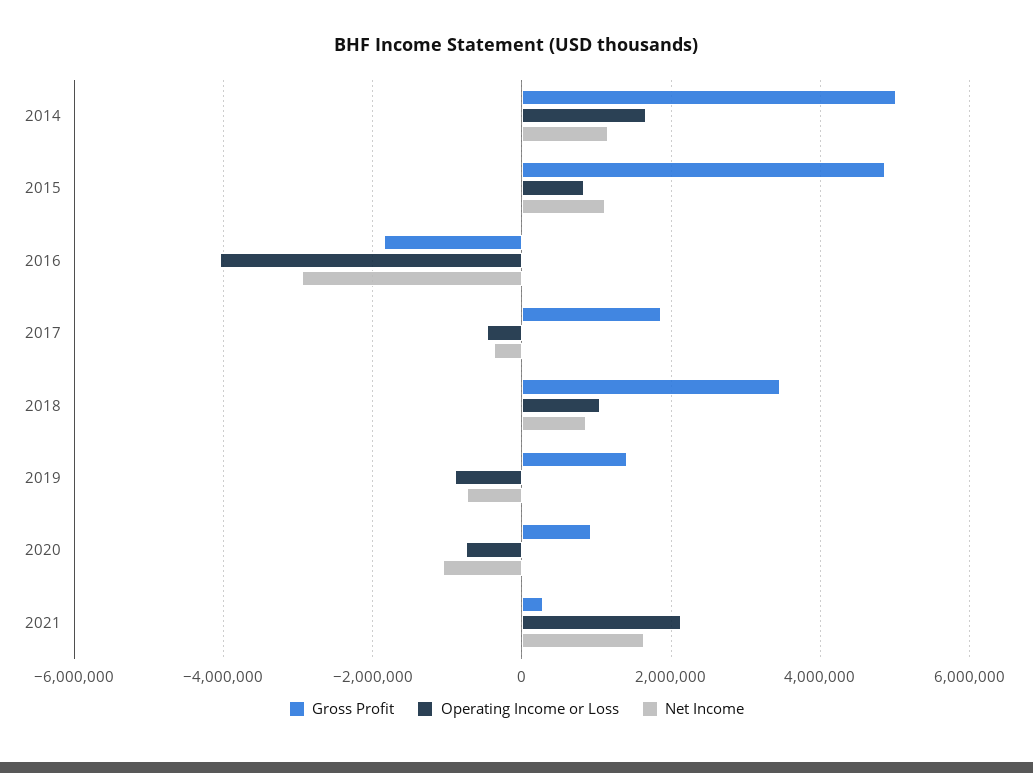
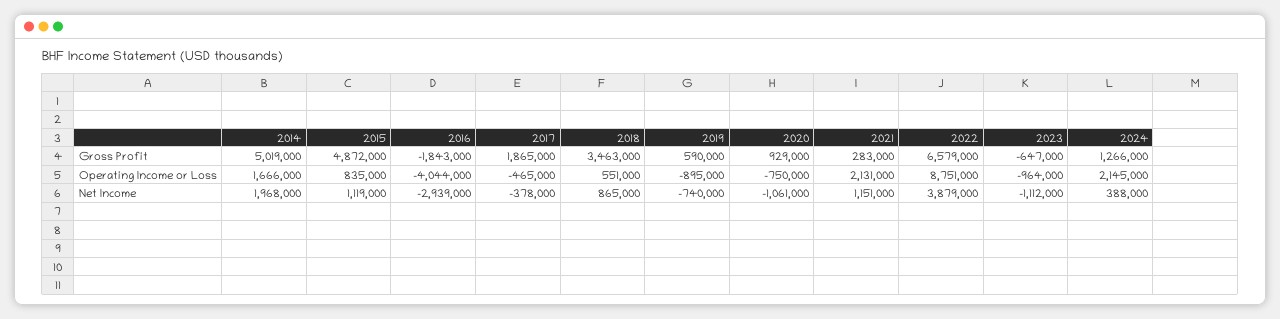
Net Income, 2014: 1200000 -> 1968000
Operating Income or Loss, 2018: 1000000 -> 551000
Gross Profit, 2019: 1400000 -> 590000
Net Income, 2021: 1600000 -> 1151000
Gross Profit, 2022: none -> 6579000
Gross Profit, 2023: none -> -647000
Gross Profit, 2024: none -> 1266000
Operating Income or Loss, 2022: none -> 8751000
Operating Income or Loss, 2023: none -> -964000
Operating Income or Loss, 2024: none -> 2145000
Net Income, 2022: none -> 3879000
Net Income, 2023: none -> -1112000
Net Income, 2024: none -> 388000

